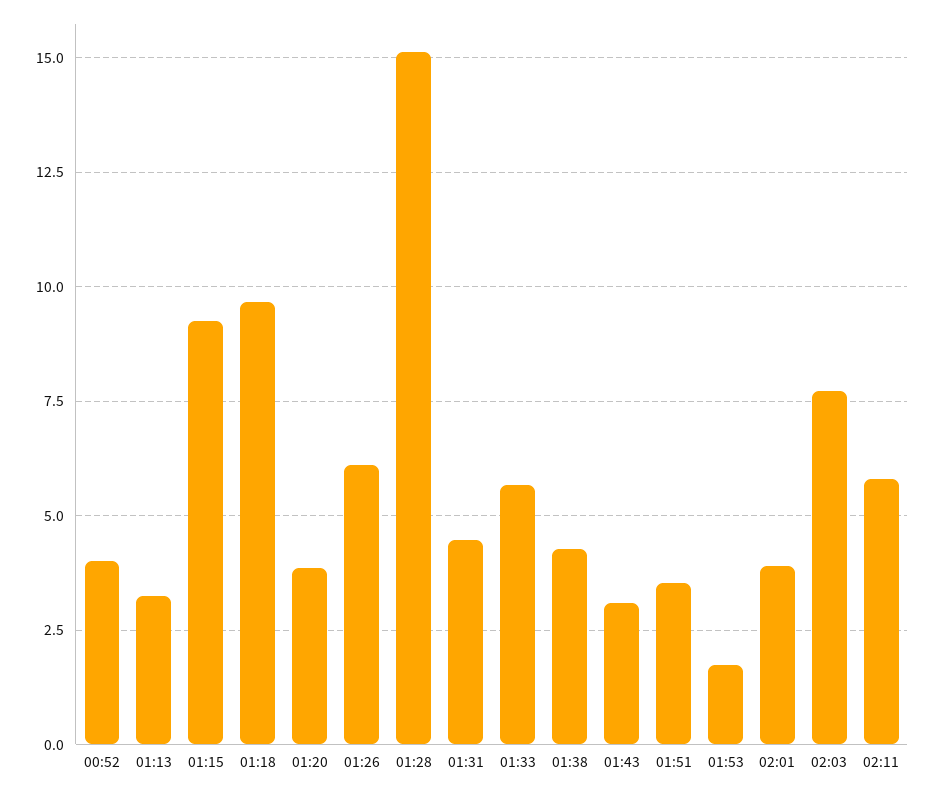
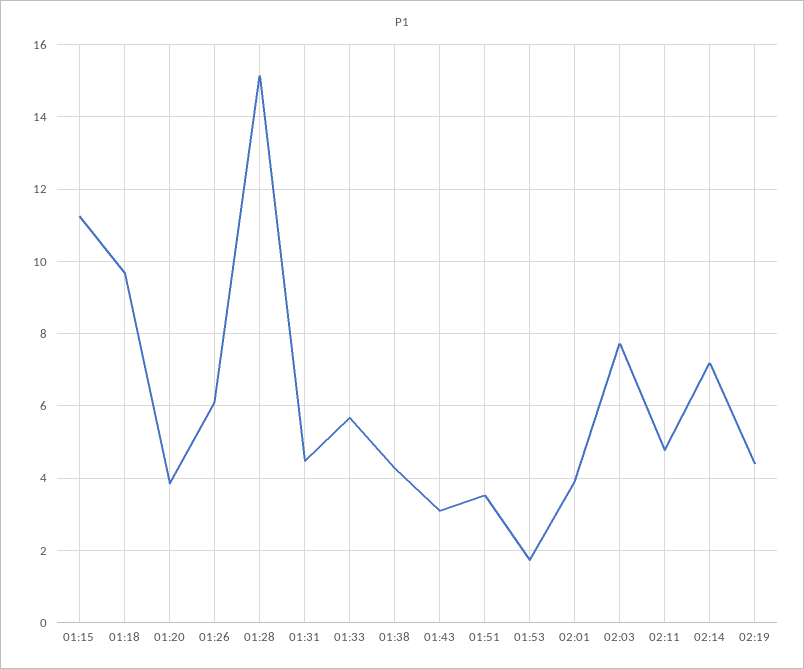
00:52: 4 -> none
01:13: 3.25 -> none
01:15: 9.25 -> 11.2
02:11: 5.75 -> 4.8
02:14: none -> 7.2
02:19: none -> 4.4

